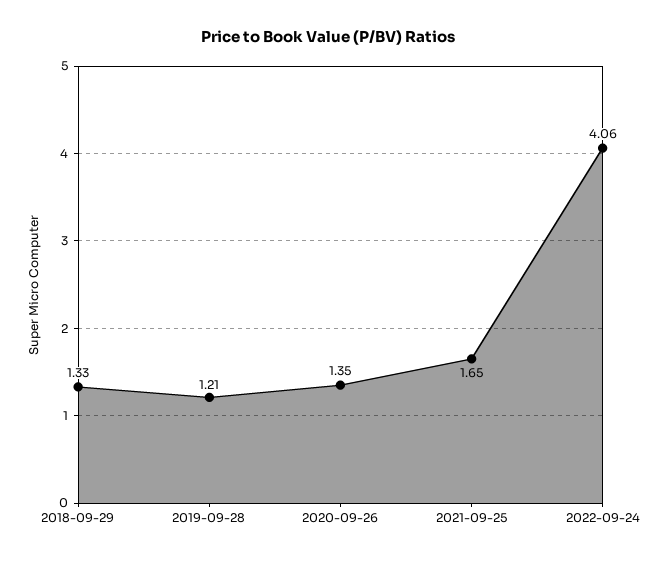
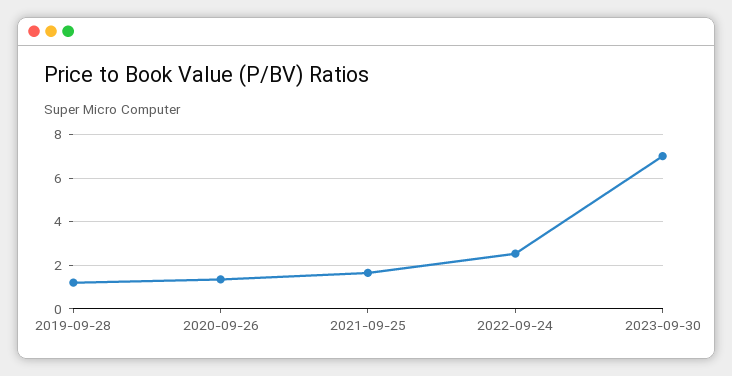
2018-09-29: 1.33 -> none
2022-09-24: 4.06 -> 2.5
2023-09-30: none -> 7

